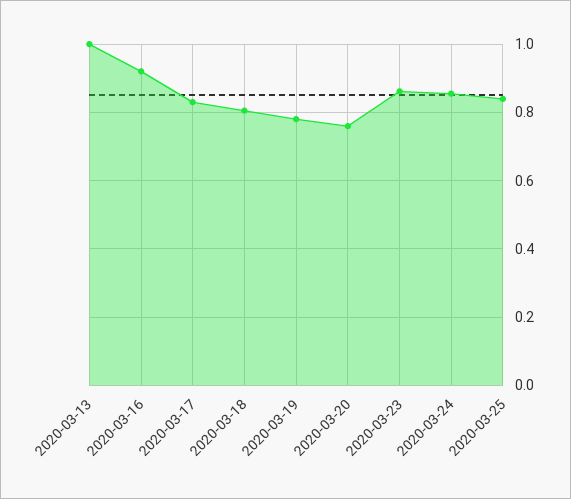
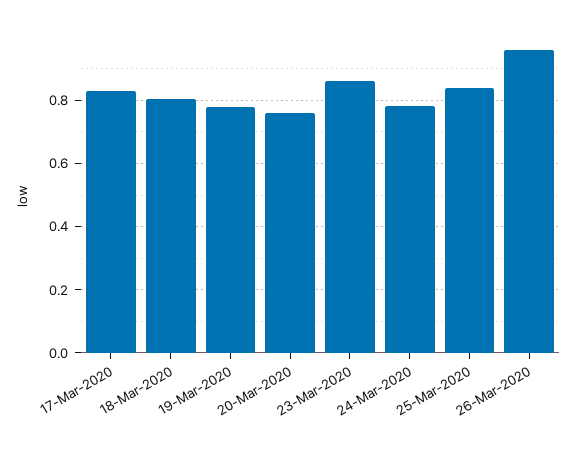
2020-03-13: 1 -> none
2020-03-16: 0.92 -> none
2020-03-24: 0.86 -> 0.78
26-Mar-2020: none -> 0.96

